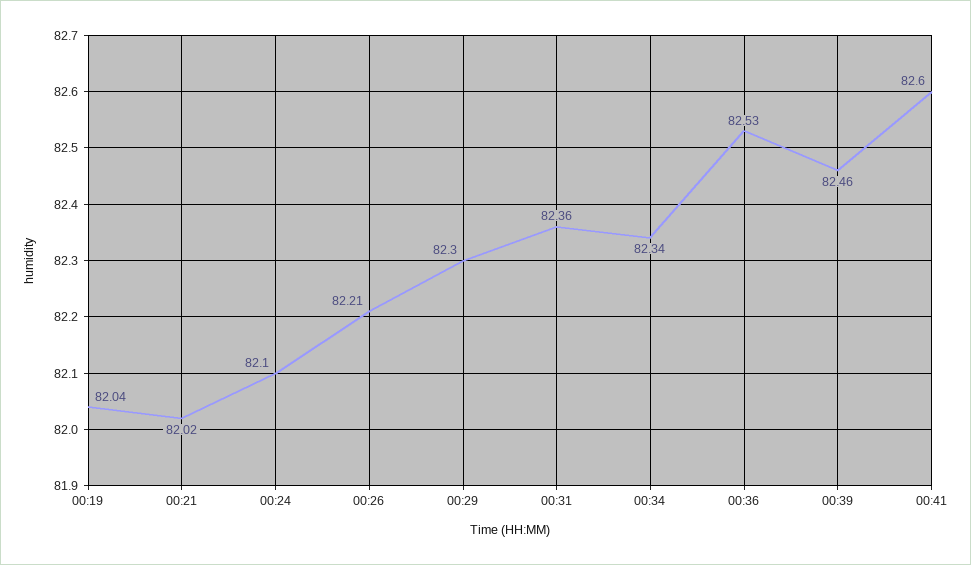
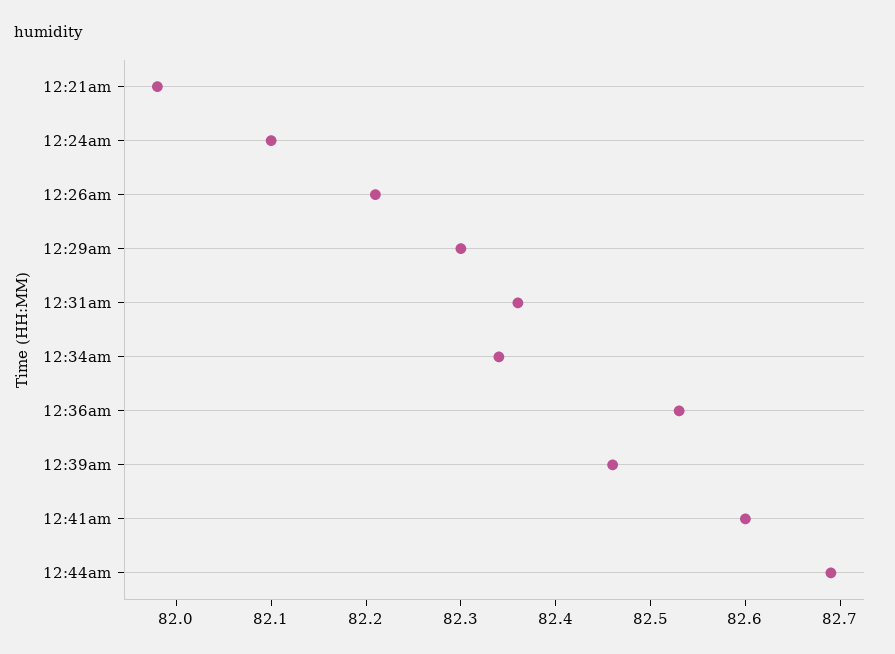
00:19: 82.04 -> none
00:21: 82.02 -> 81.98
12:44am: none -> 82.69

